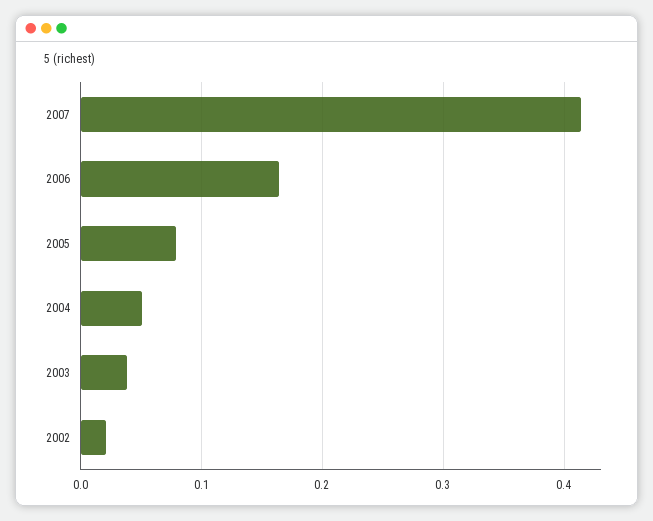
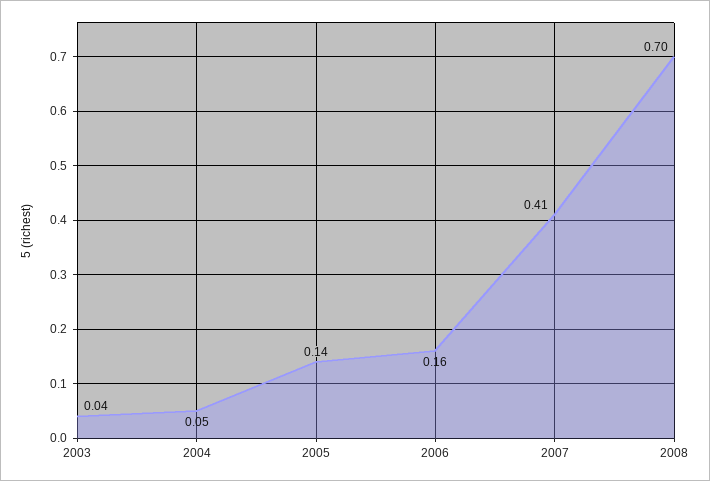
2005: 0.08 -> 0.14
2002: 0.02 -> none
2008: none -> 0.7

